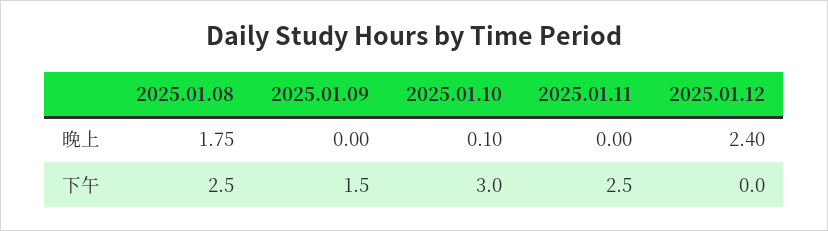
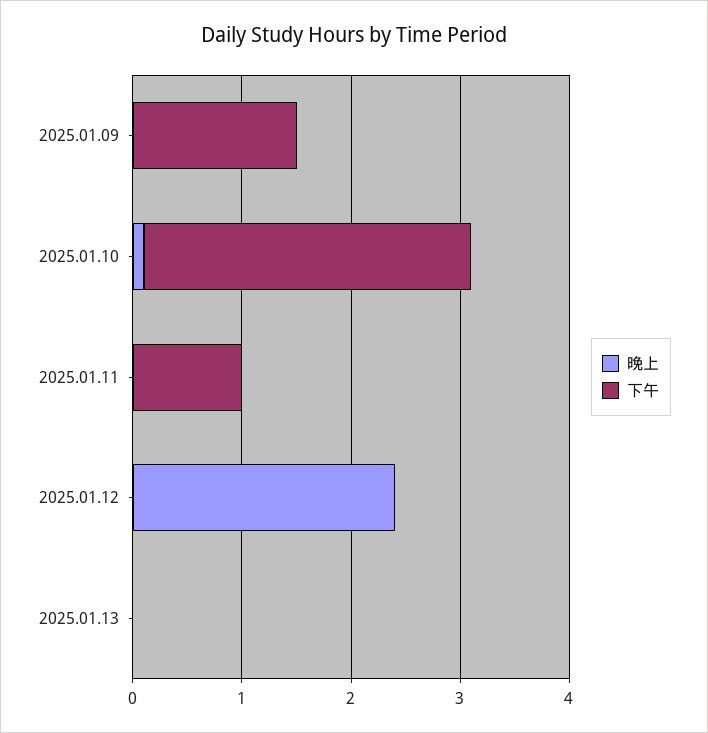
晚上, 2025.01.08: 1.75 -> none
下午, 2025.01.08: 2.5 -> none
下午, 2025.01.11: 2.5 -> 1
晚上, 2025.01.13: none -> 0
下午, 2025.01.13: none -> 0

